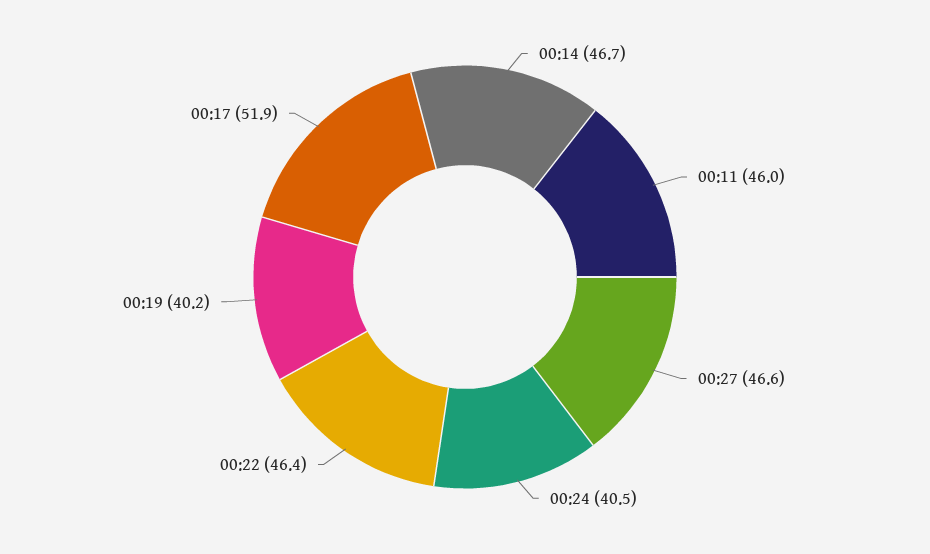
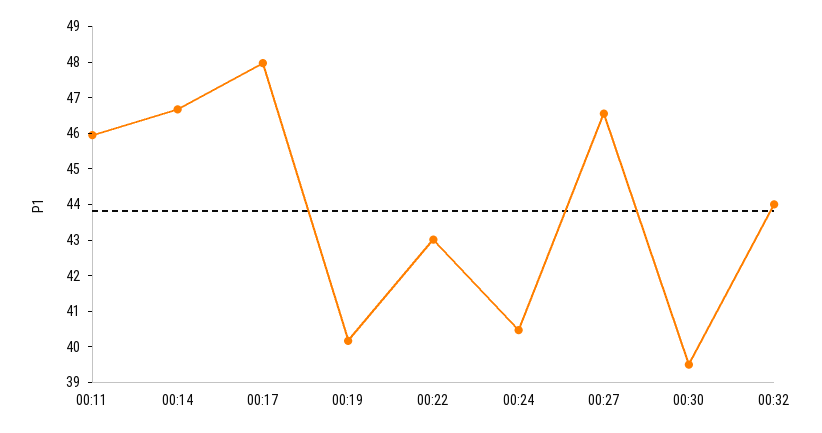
00:22: 46.4 -> 43
00:17: 51.9 -> 48
00:30: none -> 39.5
00:32: none -> 44

